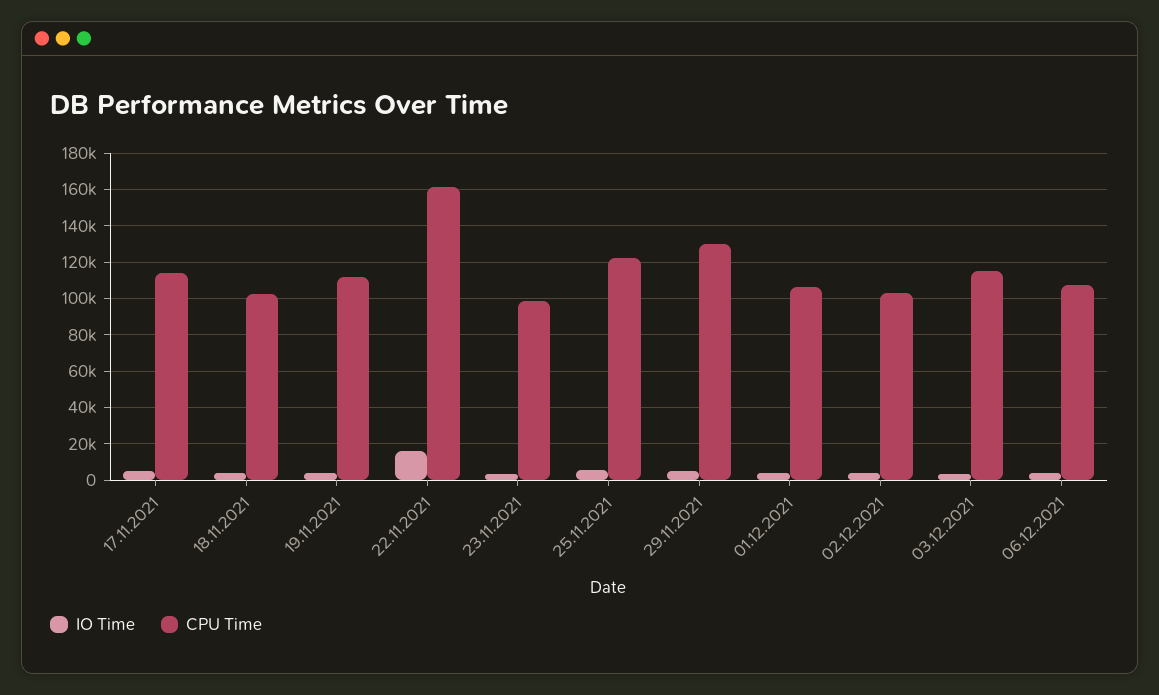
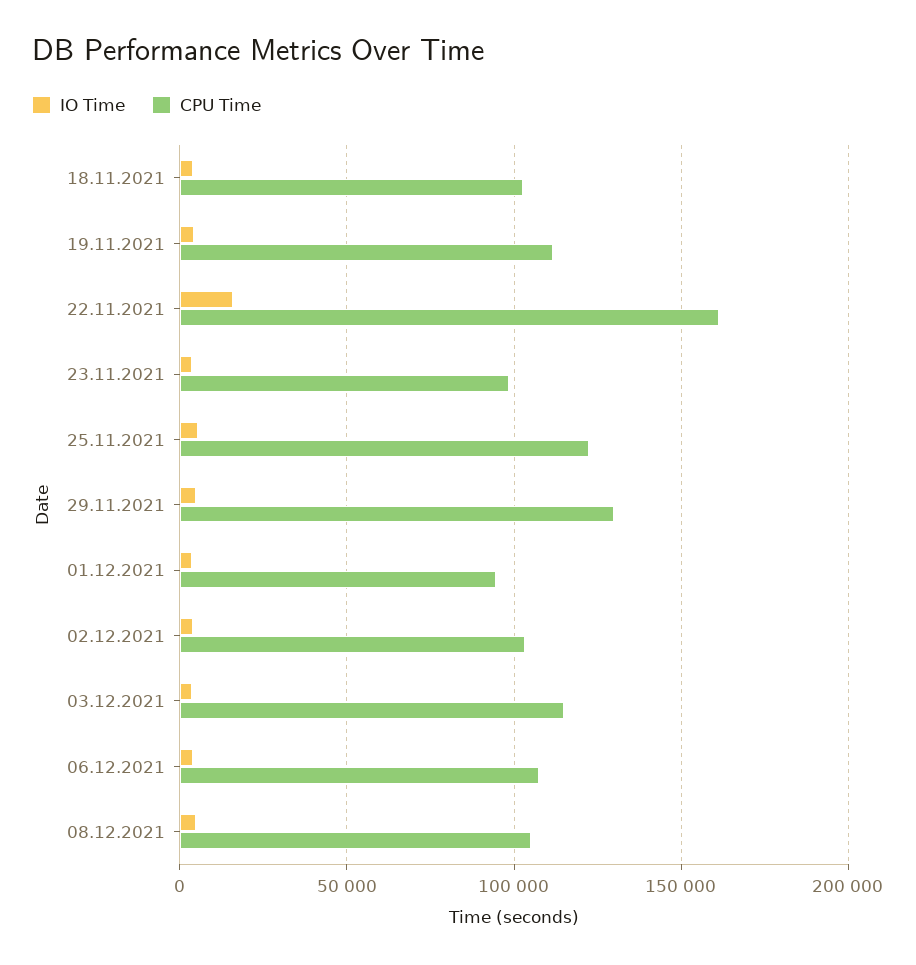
IO Time, 17.11.2021: 5000 -> none
CPU Time, 17.11.2021: 115000 -> none
CPU Time, 01.12.2021: 105000 -> 95000
IO Time, 08.12.2021: none -> 5000
CPU Time, 08.12.2021: none -> 105000

